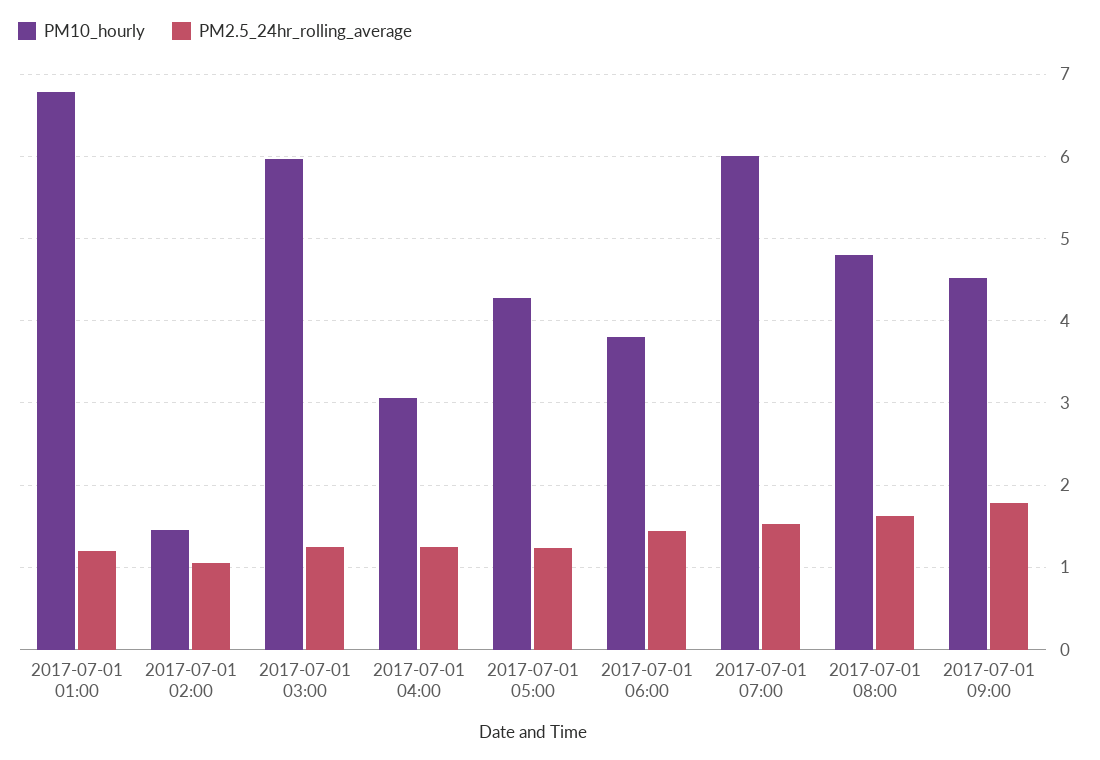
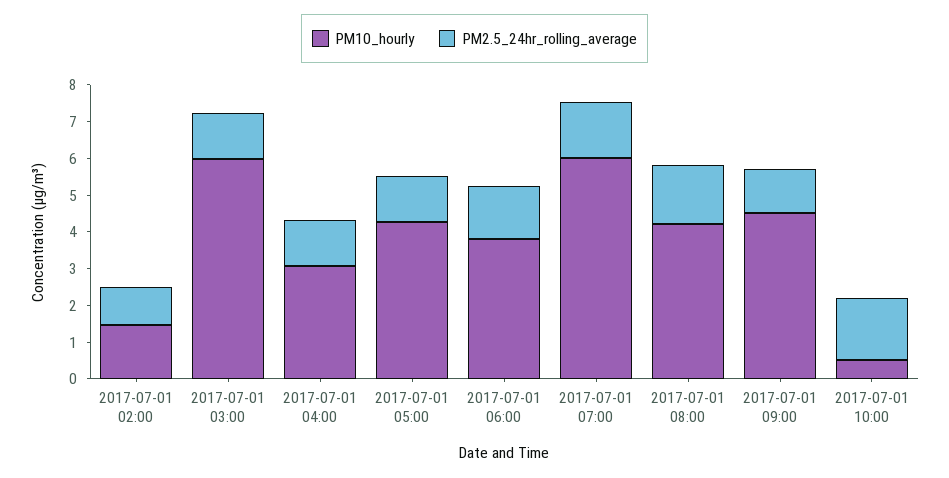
PM10_hourly, 2017-07-01 01:00: 6.8 -> none
PM2.5_24hr_rolling_average, 2017-07-01 01:00: 1.2 -> none
PM10_hourly, 2017-07-01 08:00: 4.8 -> 4.25
PM2.5_24hr_rolling_average, 2017-07-01 09:00: 1.8 -> 1.25
PM10_hourly, 2017-07-01 10:00: none -> 0.5
PM2.5_24hr_rolling_average, 2017-07-01 10:00: none -> 1.75

